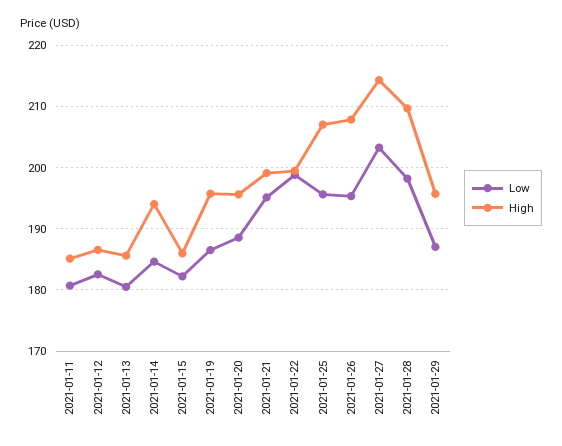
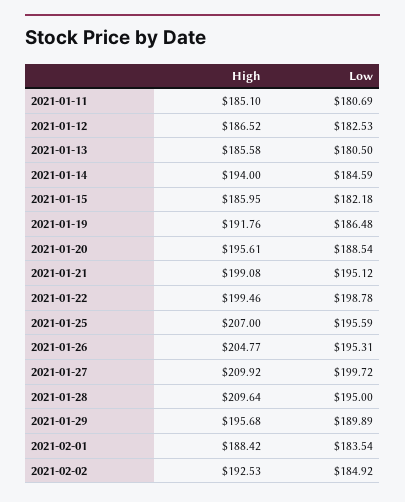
High, 2021-01-19: 196 -> 191.76
High, 2021-01-26: 208 -> 204.77
Low, 2021-01-27: 203 -> 199.72
High, 2021-01-27: 214 -> 209.92
Low, 2021-01-28: 198 -> 195
Low, 2021-01-29: 187 -> 189.89
High, 2021-02-01: none -> 188.42
Low, 2021-02-01: none -> 183.54
High, 2021-02-02: none -> 192.53
Low, 2021-02-02: none -> 184.92

